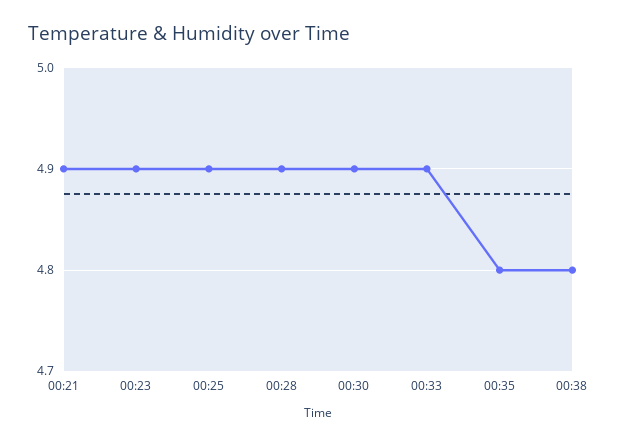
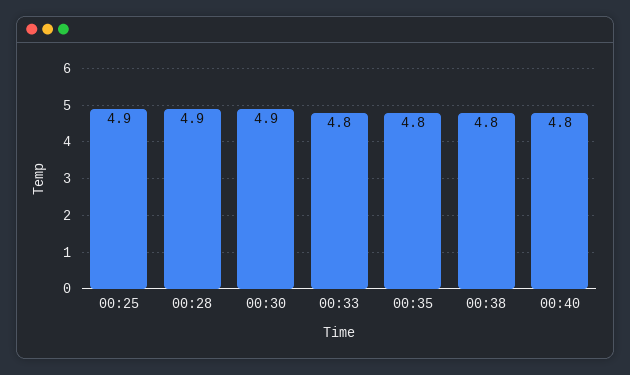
00:21: 4.9 -> none
00:23: 4.9 -> none
00:33: 4.9 -> 4.8
00:40: none -> 4.8

